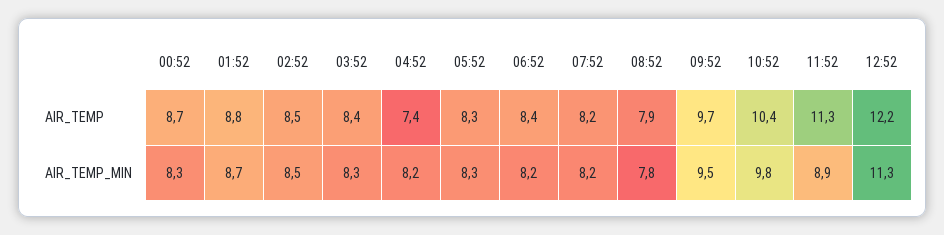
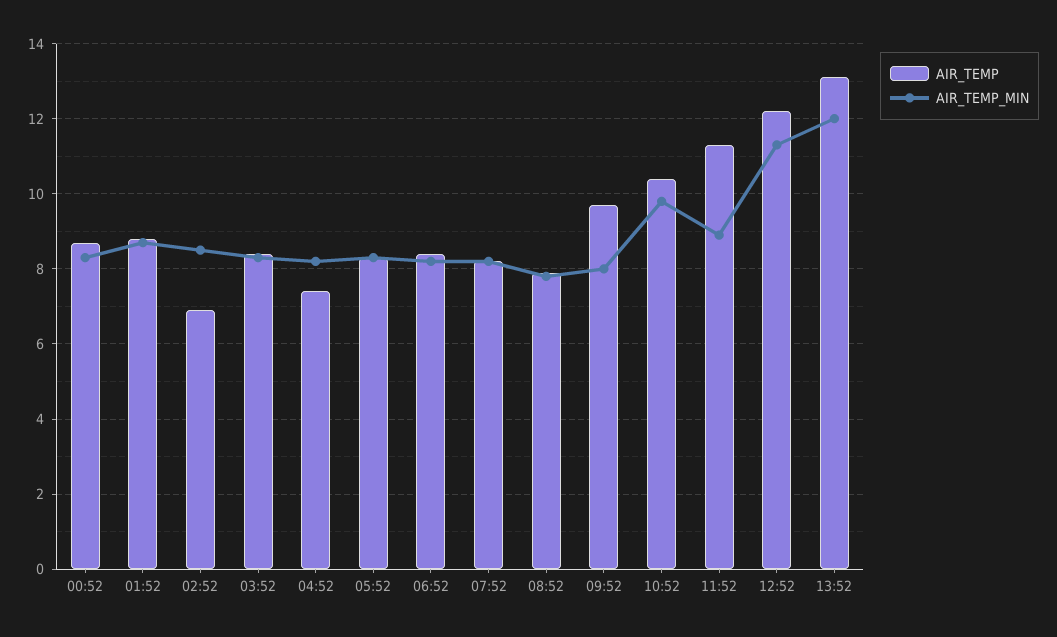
AIR_TEMP, 02:52: 8.5 -> 7
AIR_TEMP_MIN, 09:52: 9.5 -> 8
AIR_TEMP, 13:52: none -> 13
AIR_TEMP_MIN, 13:52: none -> 12

